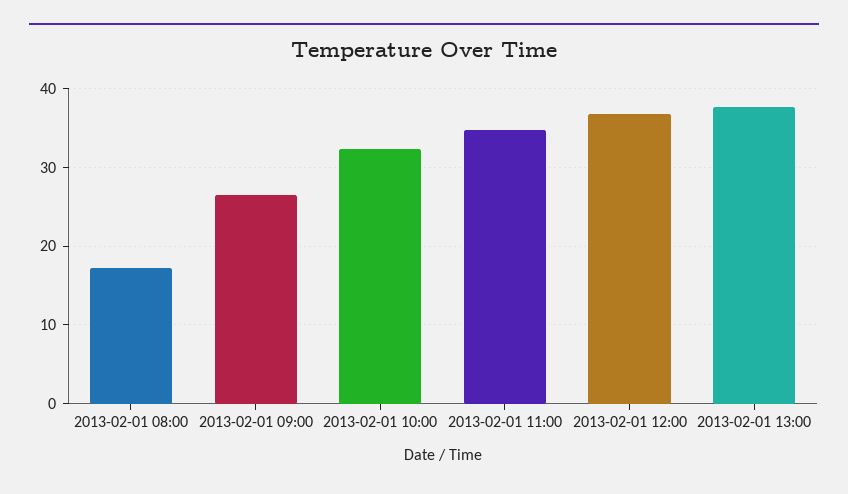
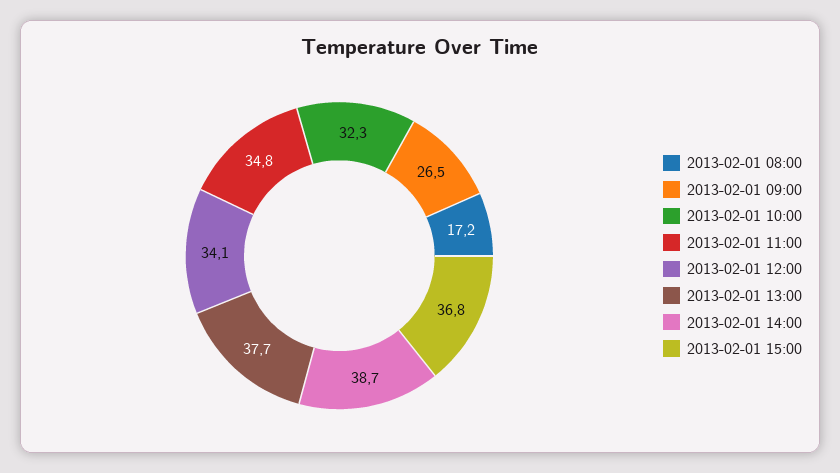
2013-02-01 12:00: 37 -> 34.1
2013-02-01 14:00: none -> 38.7
2013-02-01 15:00: none -> 36.8

